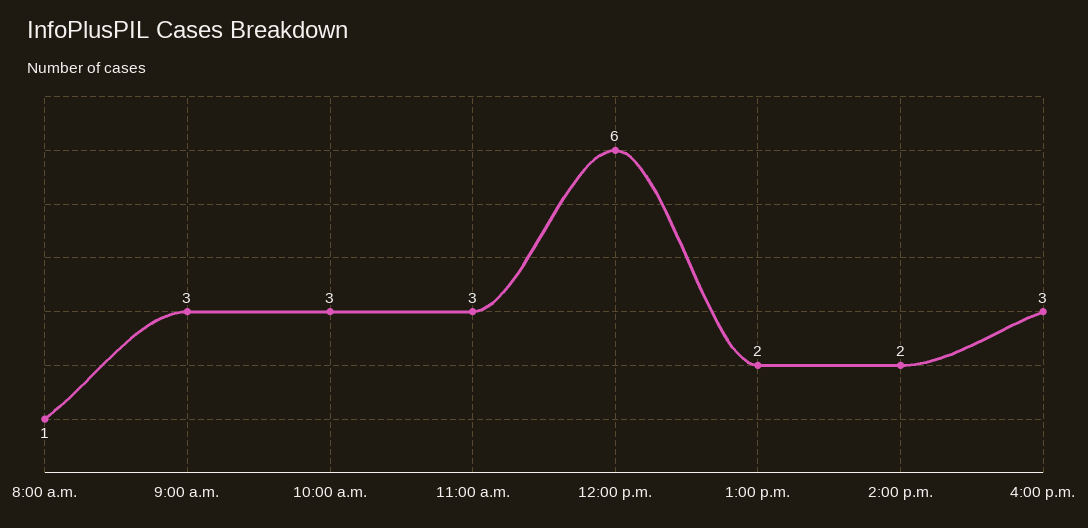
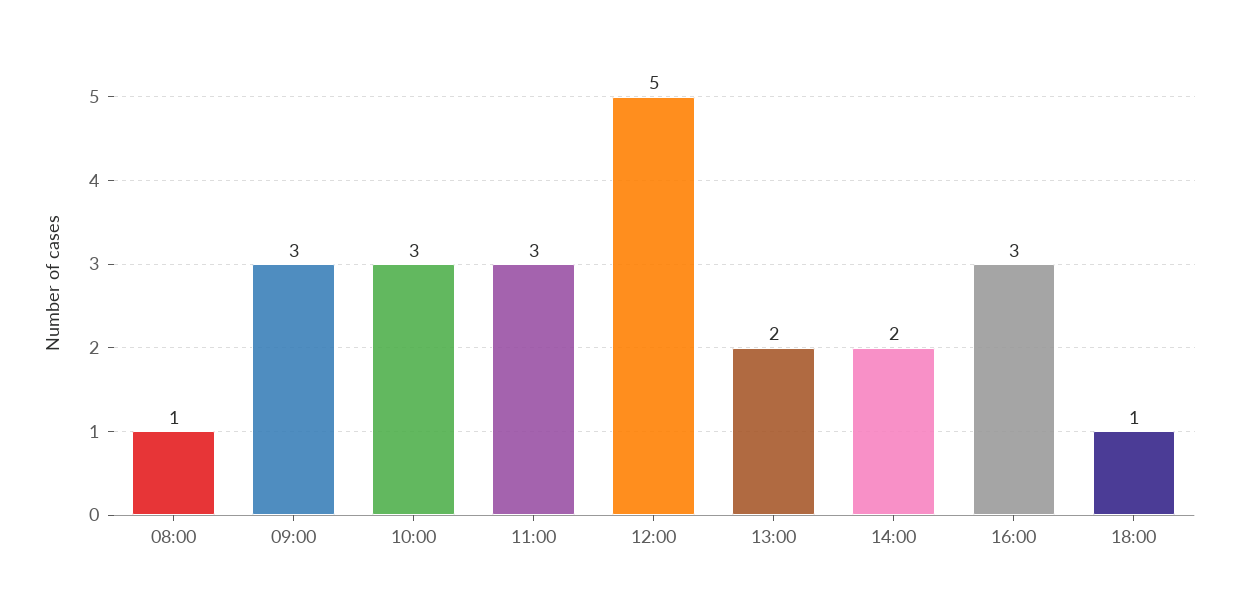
12:00 p.m.: 6 -> 5
18:00: none -> 1

